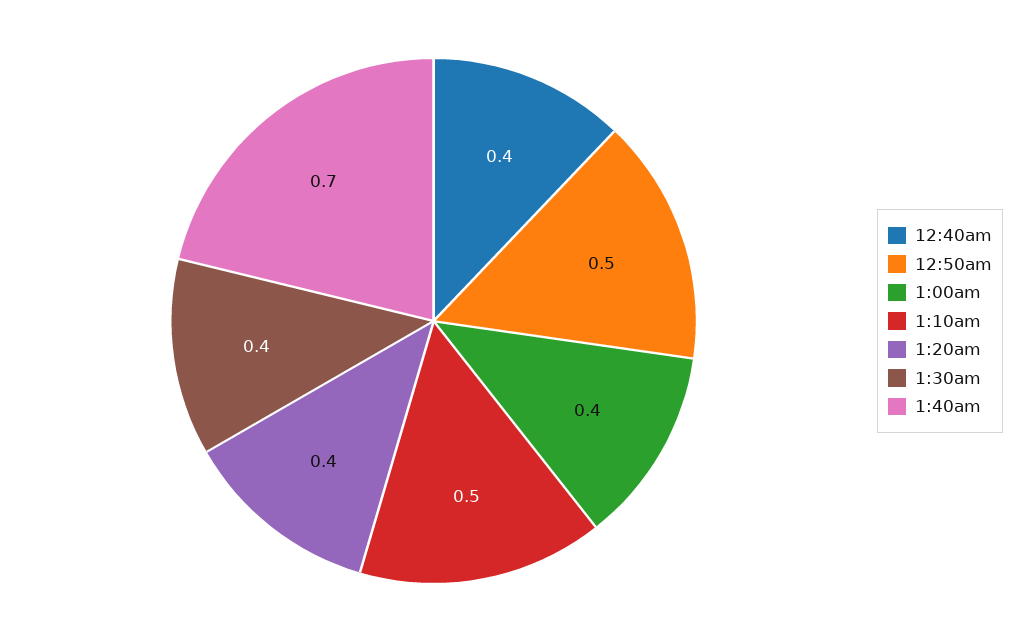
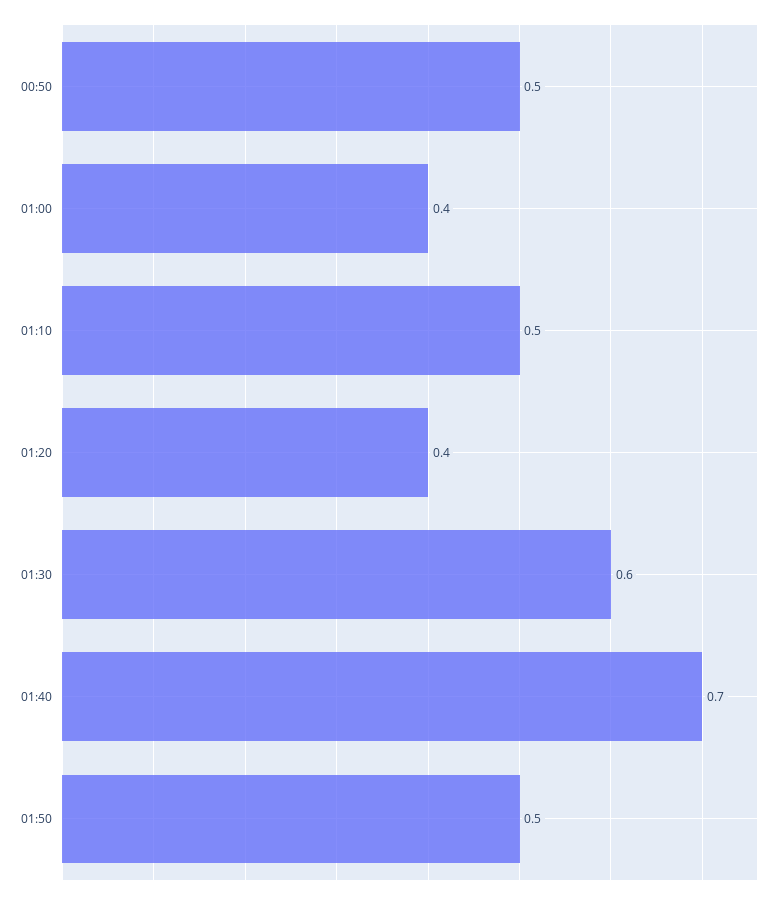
12:40am: 0.4 -> none
1:30am: 0.4 -> 0.6
01:50: none -> 0.5

